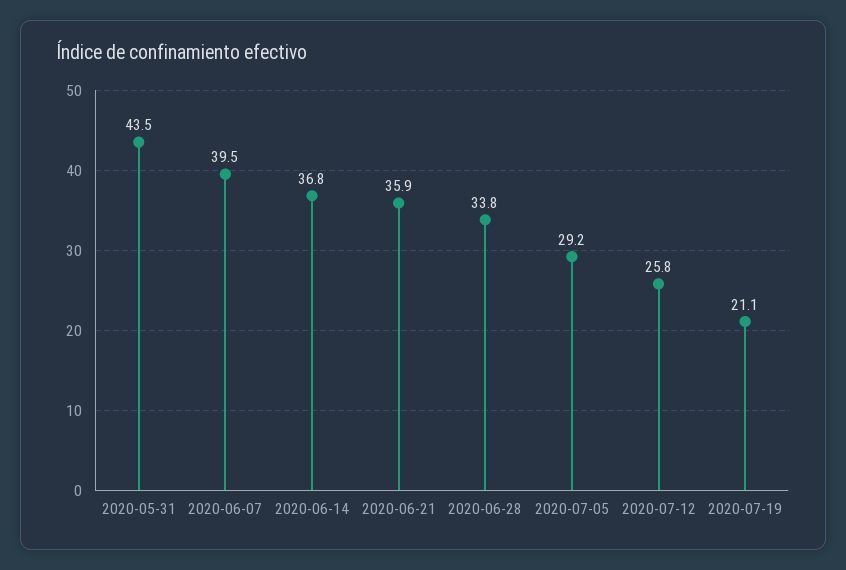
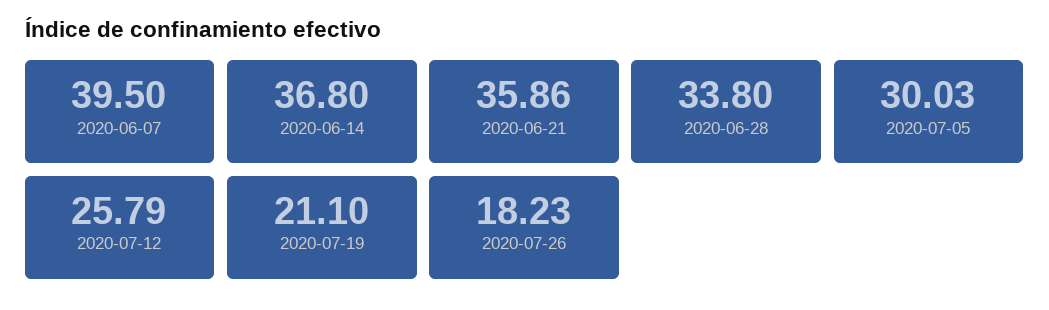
2020-05-31: 43.5 -> none
2020-07-05: 29.2 -> 30.03
2020-07-26: none -> 18.23

